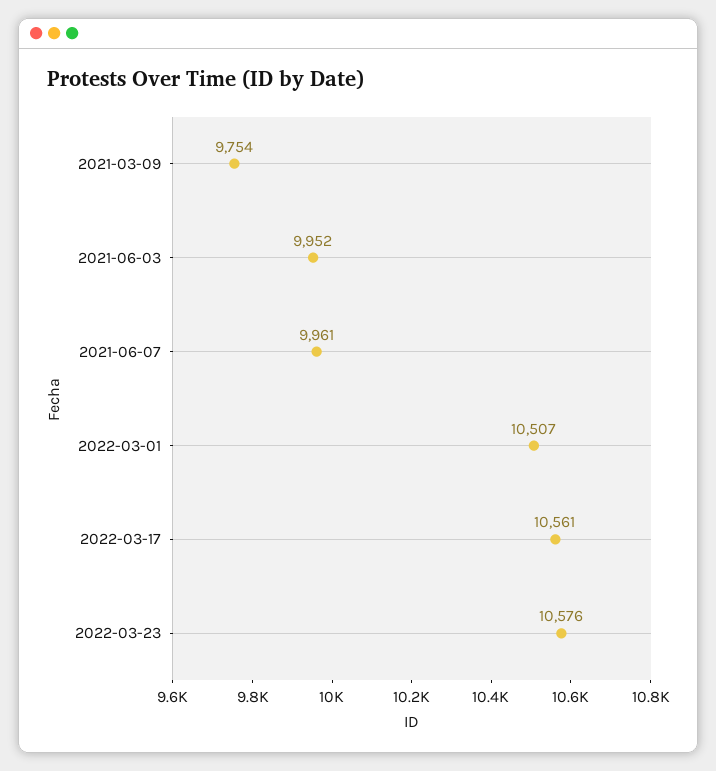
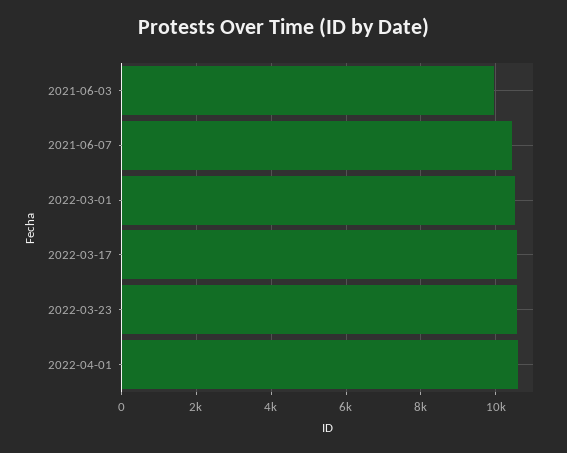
2021-03-09: 9754 -> none
2021-06-07: 9961 -> 10400
2022-04-01: none -> 10600

